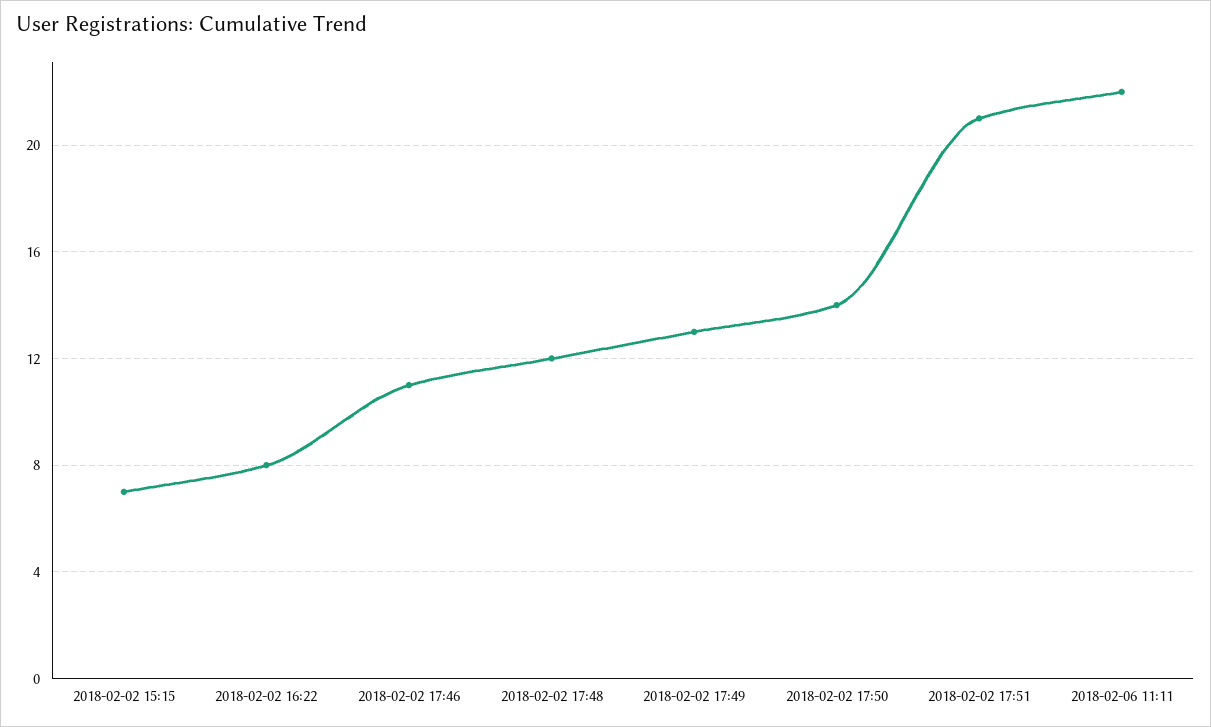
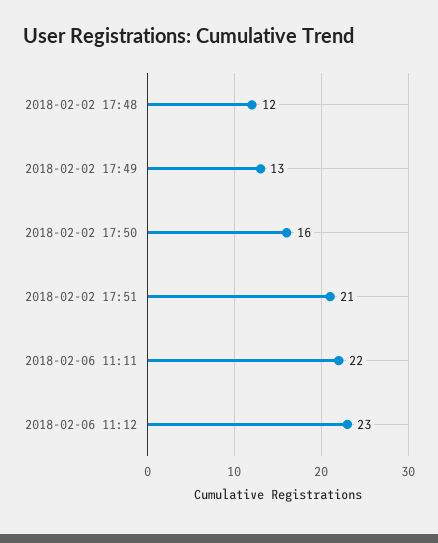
2018-02-02 15:15: 7 -> none
2018-02-02 16:22: 8 -> none
2018-02-02 17:46: 11 -> none
2018-02-02 17:50: 14 -> 16
2018-02-06 11:12: none -> 23

